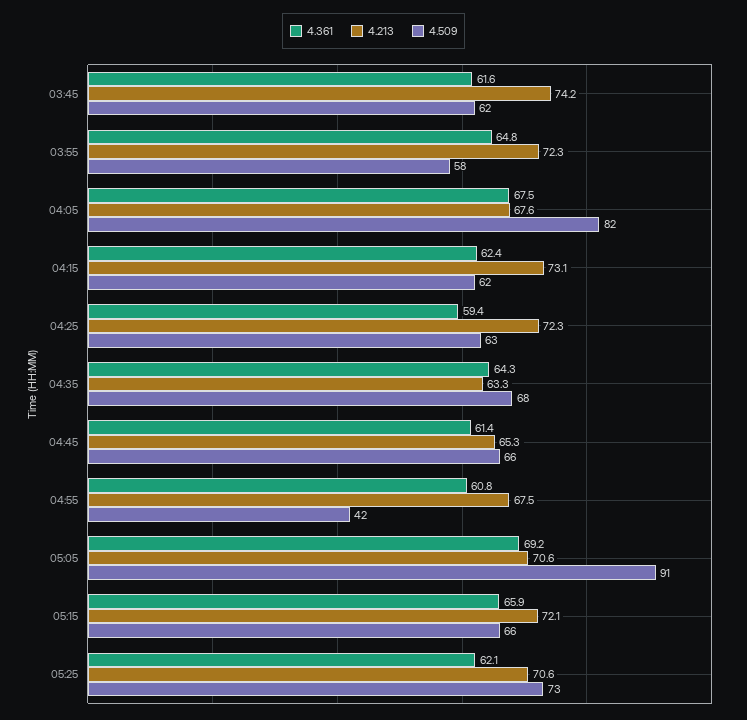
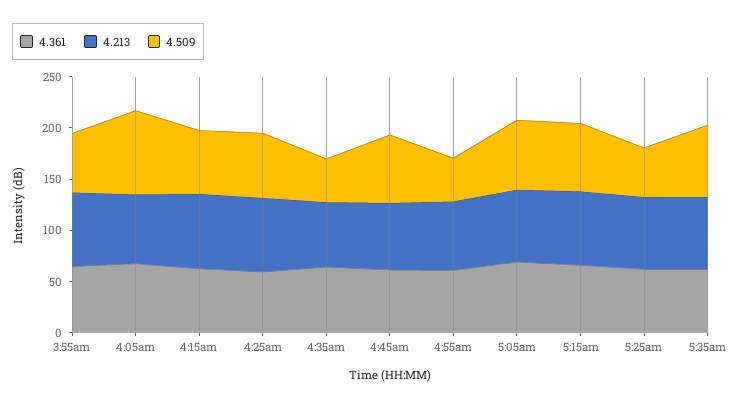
4.361, 03:45: 61.6 -> none
4.213, 03:45: 74.2 -> none
4.509, 03:45: 62 -> none
4.509, 04:35: 68 -> 40
4.509, 05:05: 91 -> 70
4.509, 05:25: 73 -> 50
4.361, 5:35am: none -> 60
4.213, 5:35am: none -> 70
4.509, 5:35am: none -> 70

